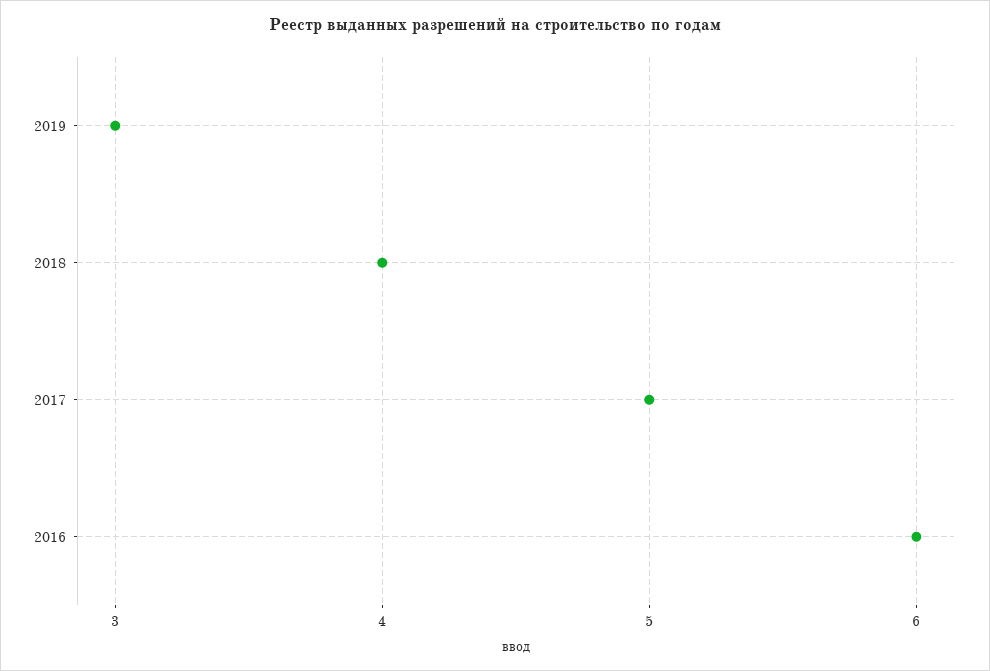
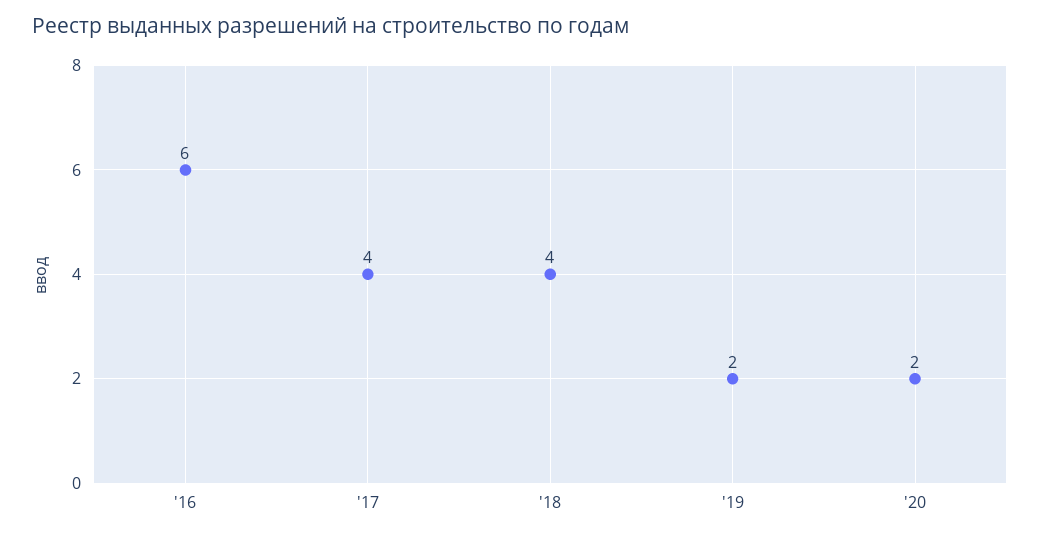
2019: 3 -> 2
2017: 5 -> 4
'20: none -> 2

